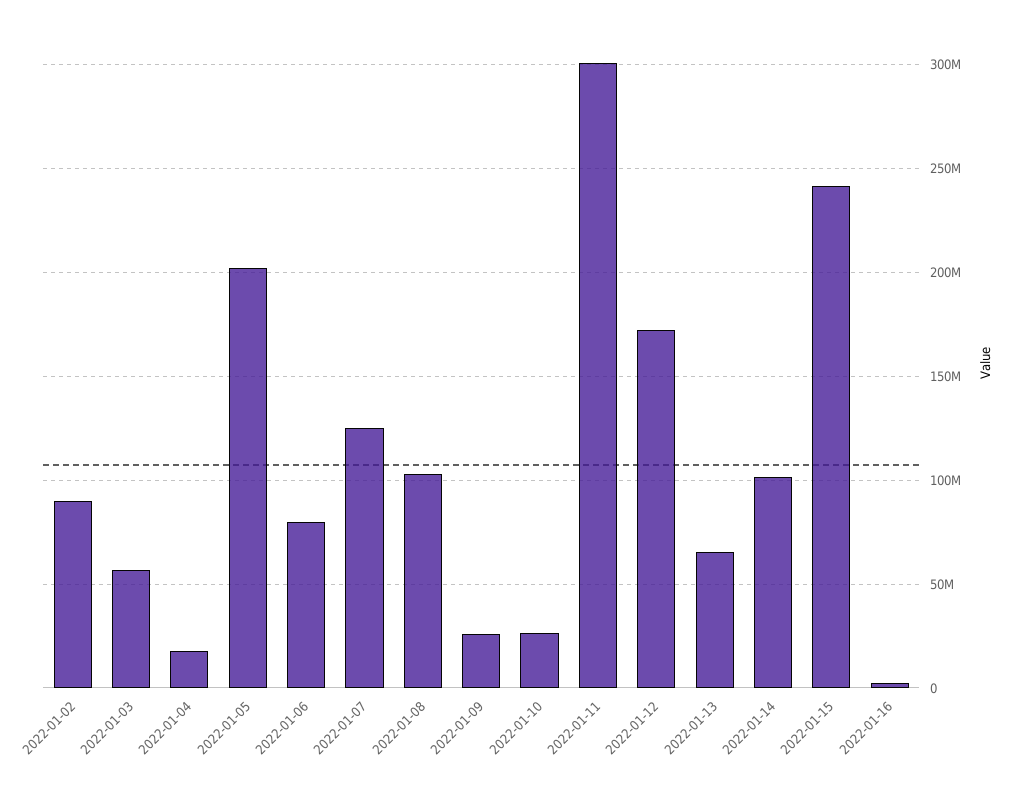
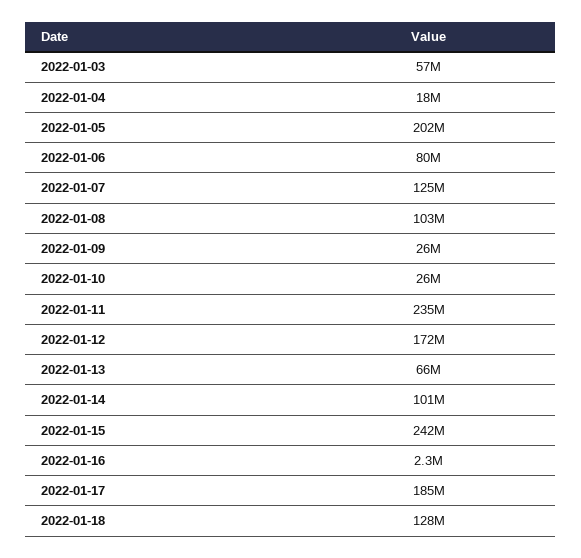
2022-01-02: 90000000 -> none
2022-01-11: 300000000 -> 235000000
2022-01-17: none -> 185000000
2022-01-18: none -> 128000000

